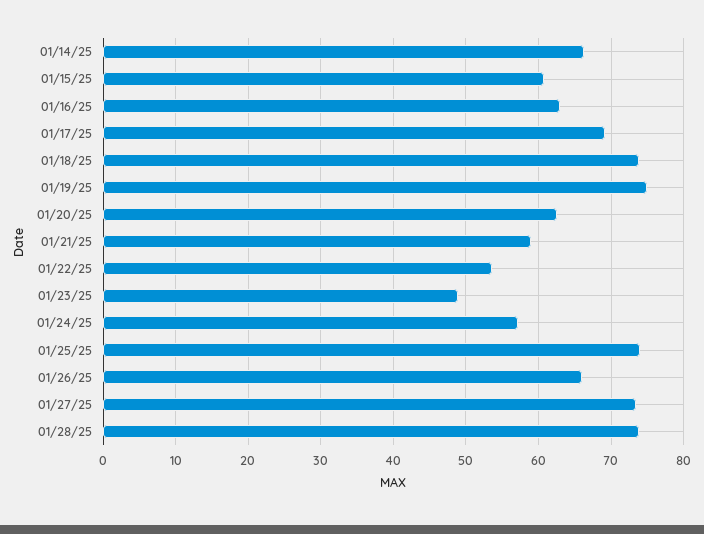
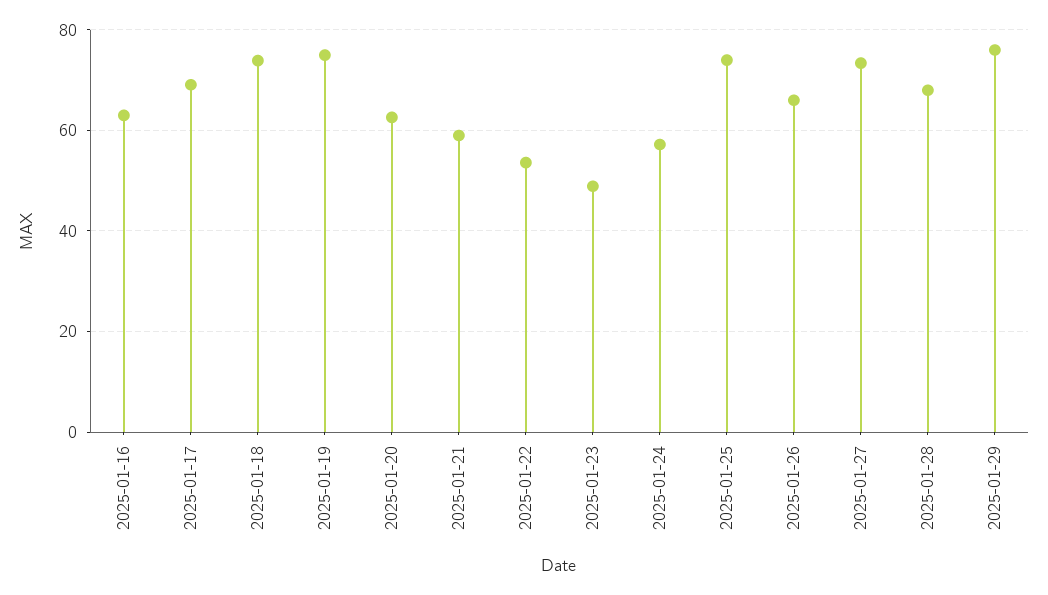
01/14/25: 66 -> none
01/15/25: 61 -> none
01/28/25: 74 -> 68
2025-01-29: none -> 76

